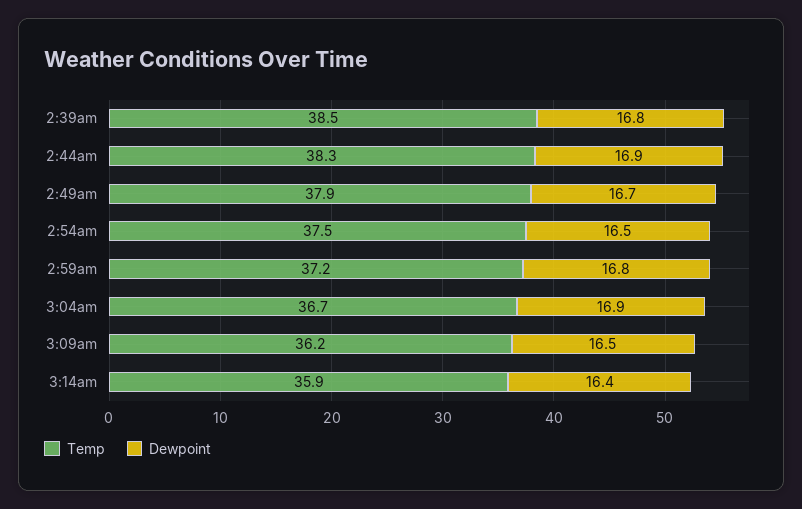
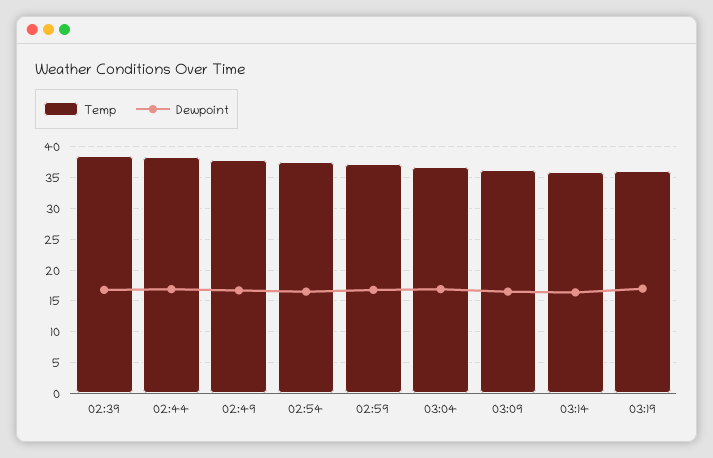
Temp, 03:19: none -> 36
Dewpoint, 03:19: none -> 17

